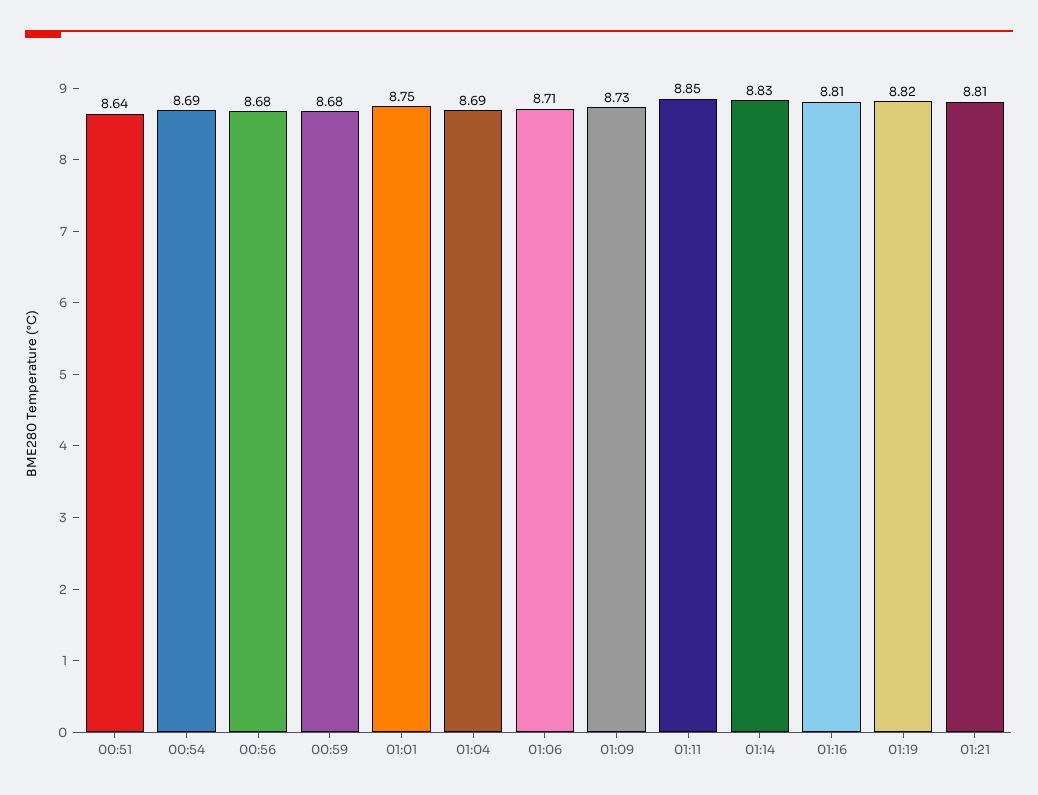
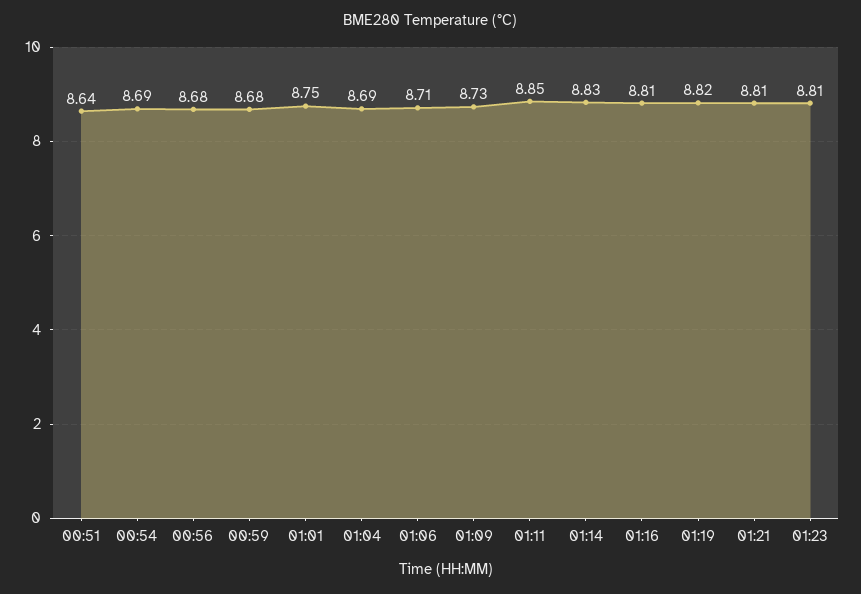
01:23: none -> 8.81

